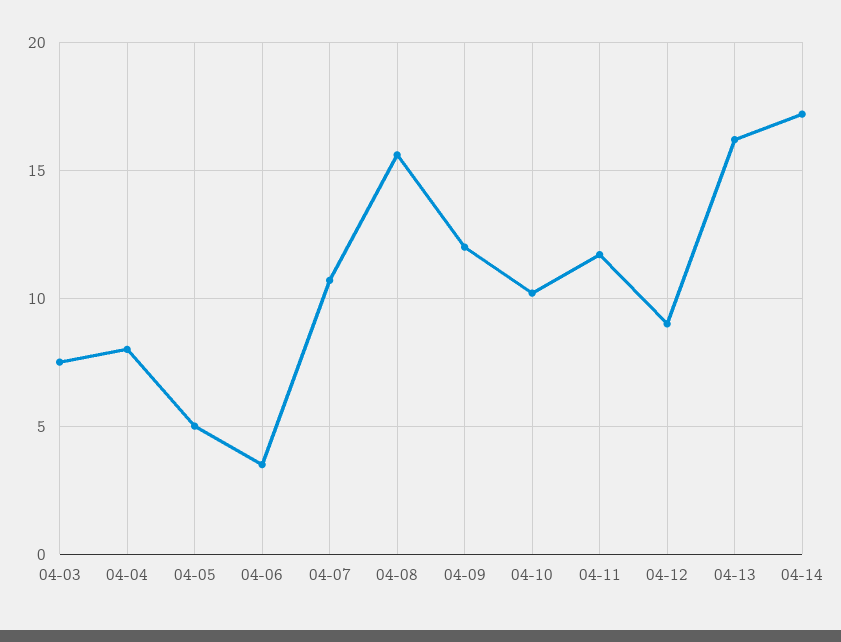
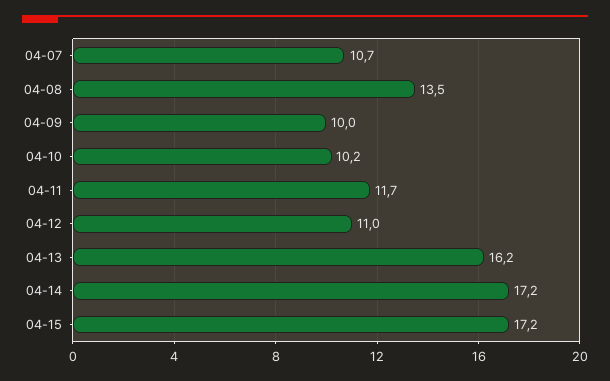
04-03: 7.5 -> none
04-04: 8 -> none
04-05: 5 -> none
04-06: 3.5 -> none
04-08: 15.5 -> 13.5
04-09: 12 -> 10
04-12: 9 -> 11
04-15: none -> 17.2

